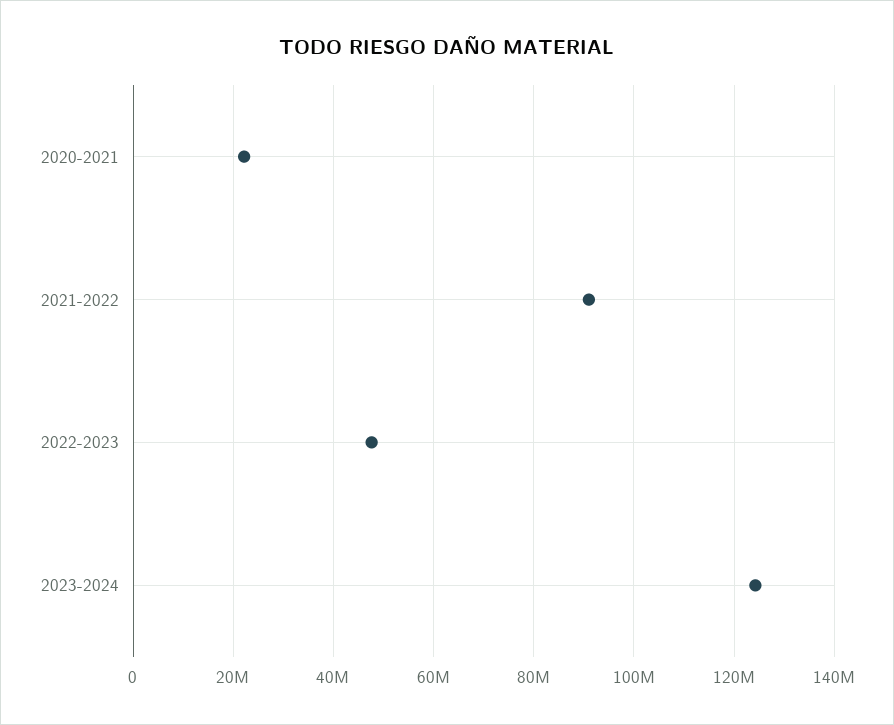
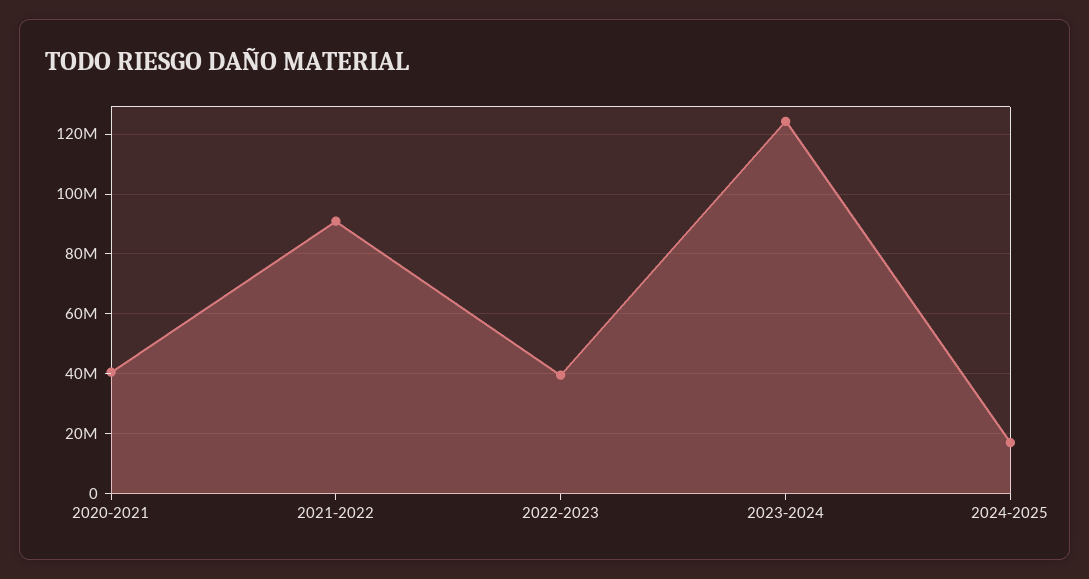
2020-2021: 22000000 -> 40000000
2022-2023: 48000000 -> 40000000
2024-2025: none -> 17500000

